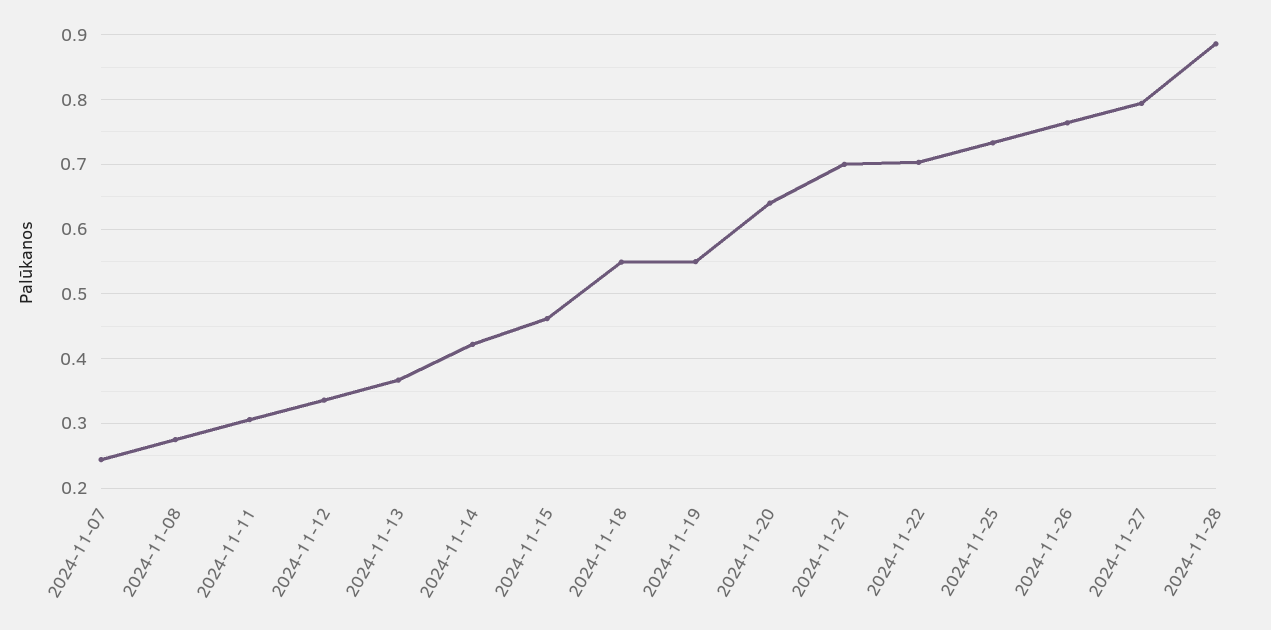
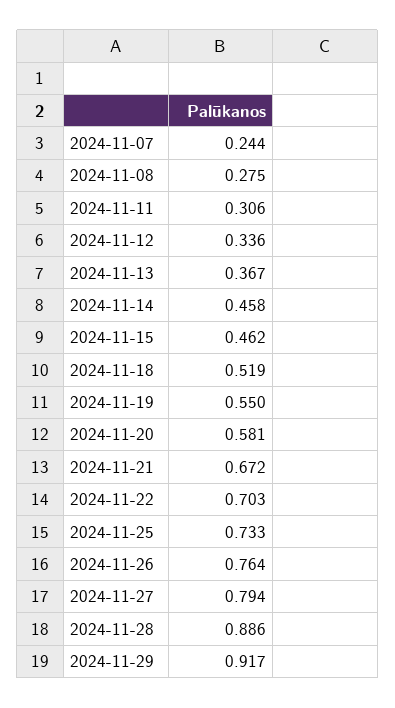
2024-11-14: 0.42 -> 0.458
2024-11-18: 0.55 -> 0.519
2024-11-20: 0.64 -> 0.581
2024-11-21: 0.7 -> 0.672
2024-11-29: none -> 0.917

